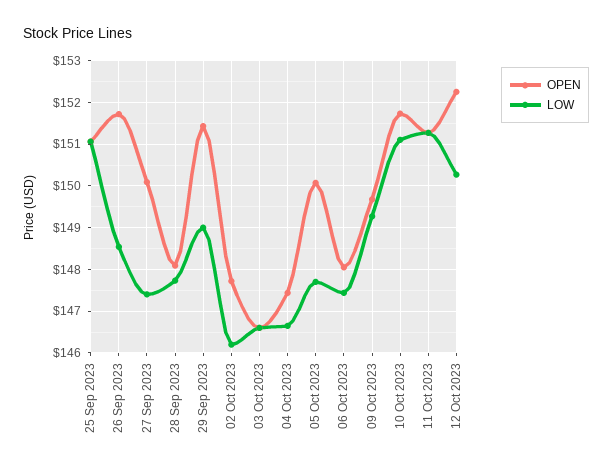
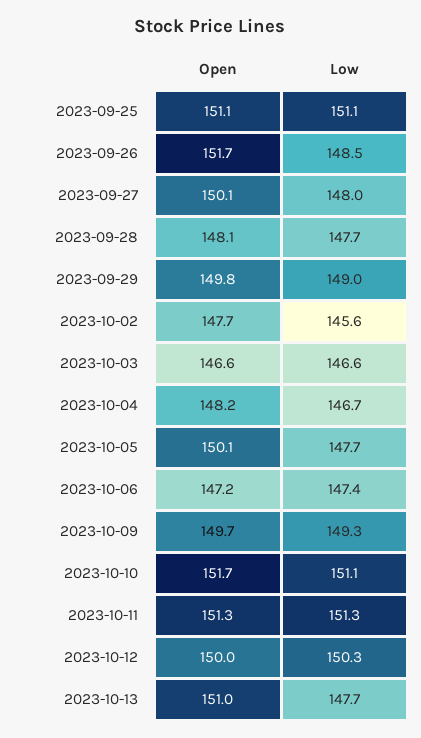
LOW, 27 Sep 2023: 147.4 -> 148
OPEN, 29 Sep 2023: 151.4 -> 149.8
LOW, 02 Oct 2023: 146.2 -> 145.6
OPEN, 04 Oct 2023: 147.4 -> 148.2
OPEN, 06 Oct 2023: 148 -> 147.2
OPEN, 12 Oct 2023: 152.2 -> 150
OPEN, 2023-10-13: none -> 151
LOW, 2023-10-13: none -> 147.7

